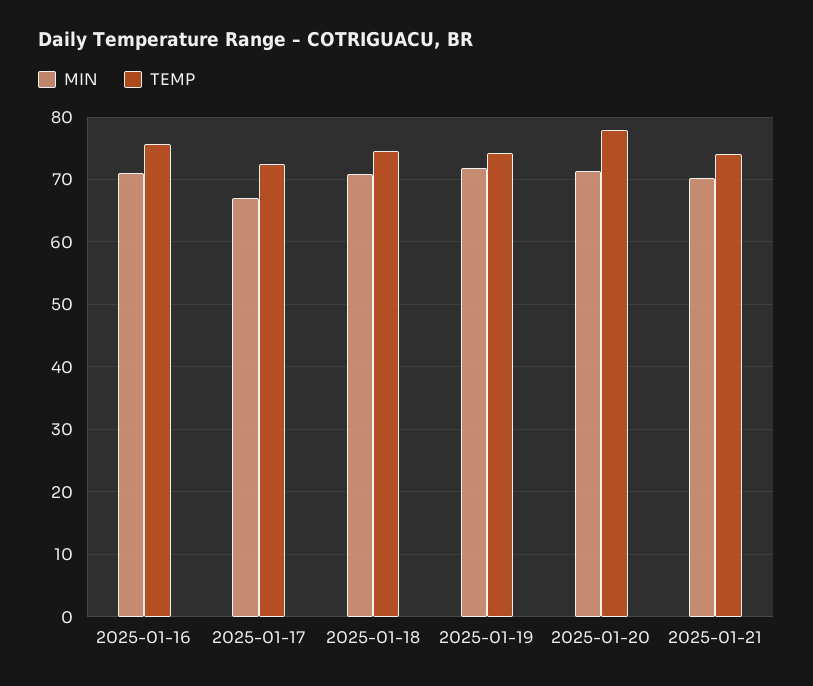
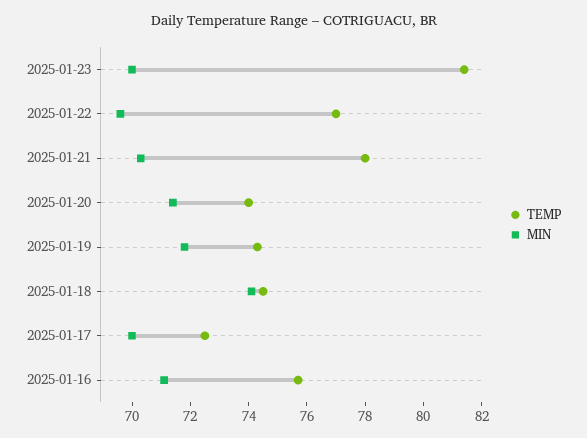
MIN, 2025-01-17: 67 -> 70
MIN, 2025-01-18: 71 -> 74
TEMP, 2025-01-20: 78 -> 74
TEMP, 2025-01-21: 74 -> 78
TEMP, 2025-01-23: none -> 81.5
MIN, 2025-01-23: none -> 70
TEMP, 2025-01-22: none -> 77
MIN, 2025-01-22: none -> 69.5

